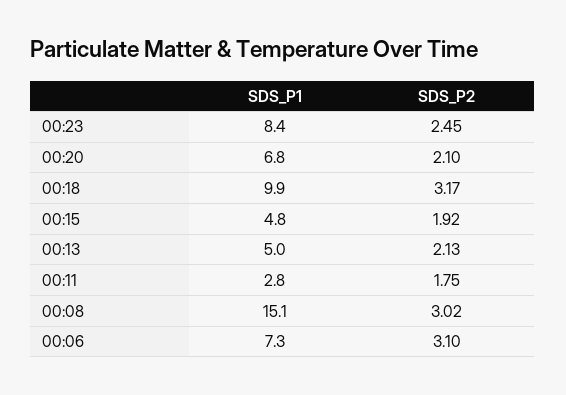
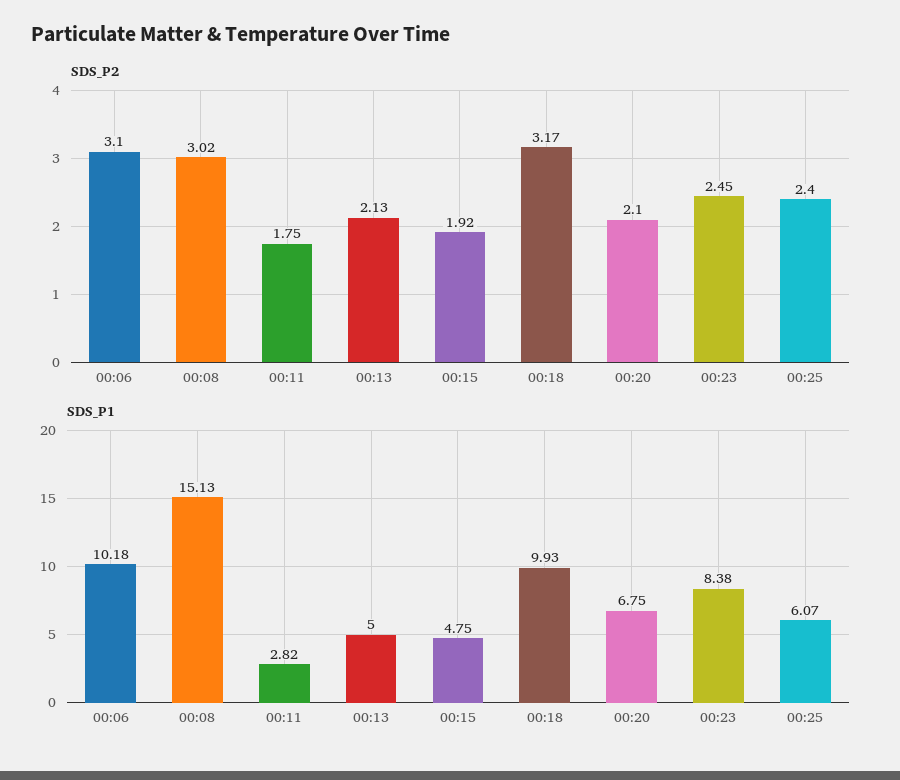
SDS_P1, 00:06: 7.3 -> 10.18
SDS_P2, 00:25: none -> 2.4
SDS_P1, 00:25: none -> 6.07

